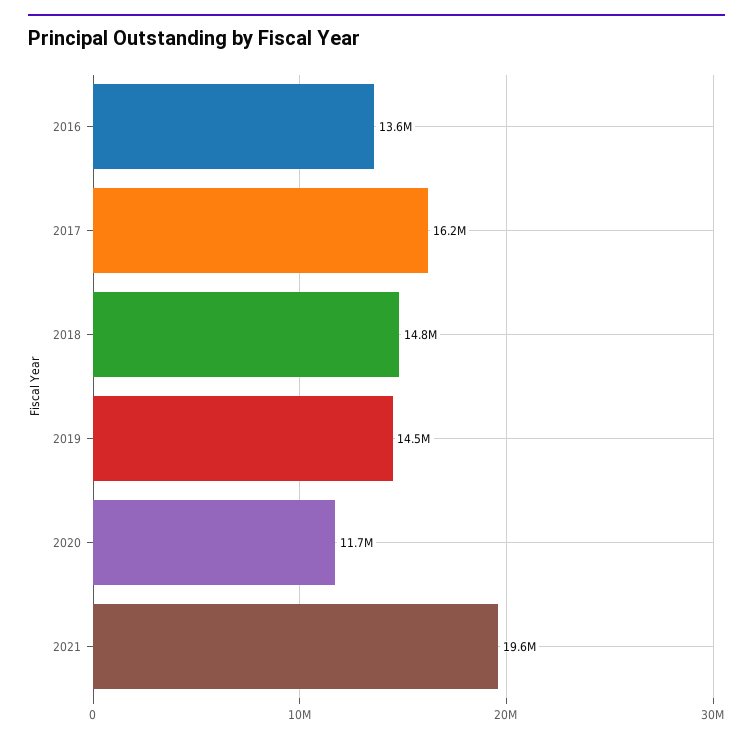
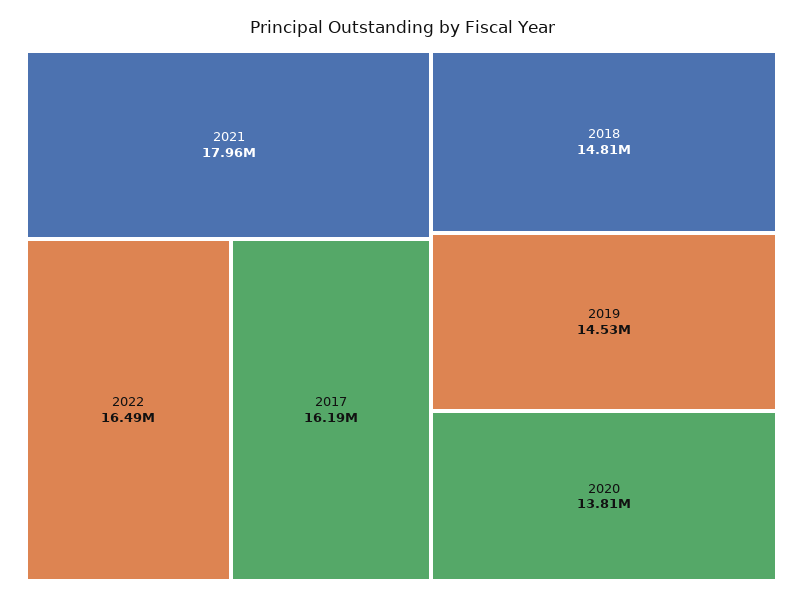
2016: 13600000 -> none
2020: 11700000 -> 13810000
2021: 19600000 -> 17960000
2022: none -> 16490000

